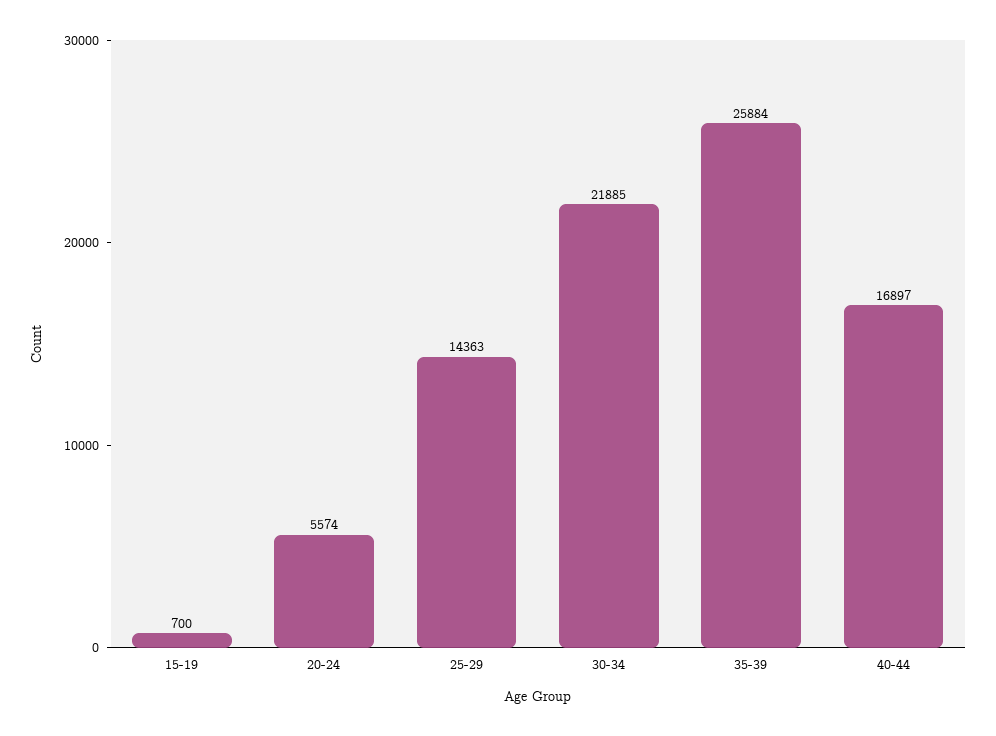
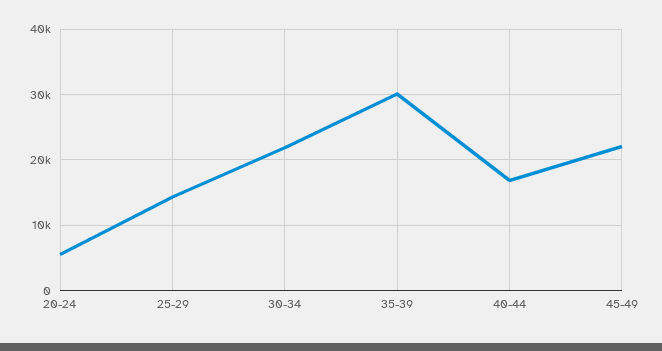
15-19: 700 -> none
35-39: 25884 -> 30000
45-49: none -> 22000

